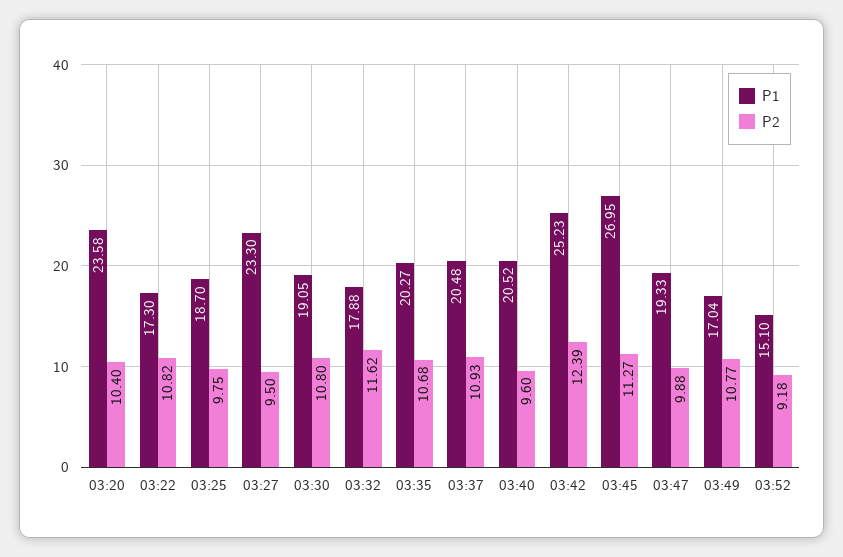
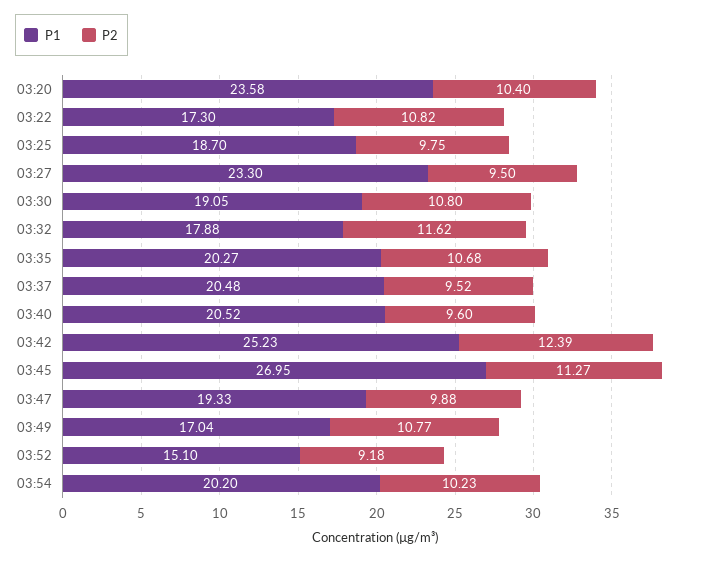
P2, 03:37: 10.93 -> 9.52
P1, 03:54: none -> 20.2
P2, 03:54: none -> 10.23

